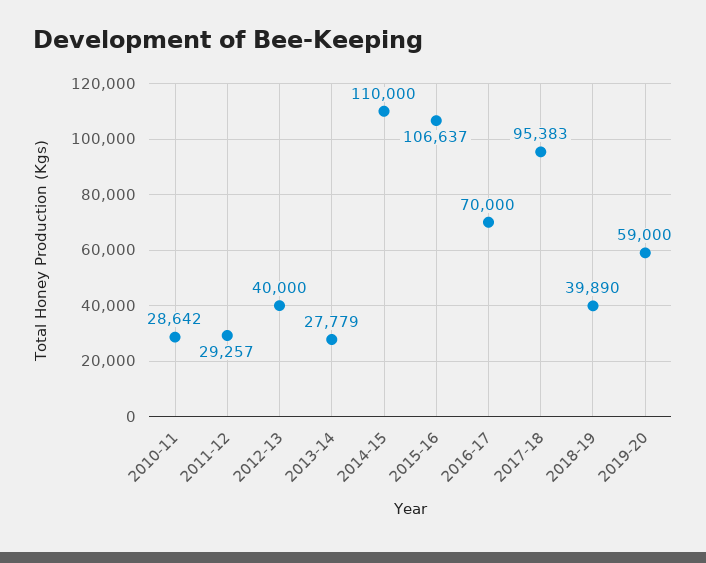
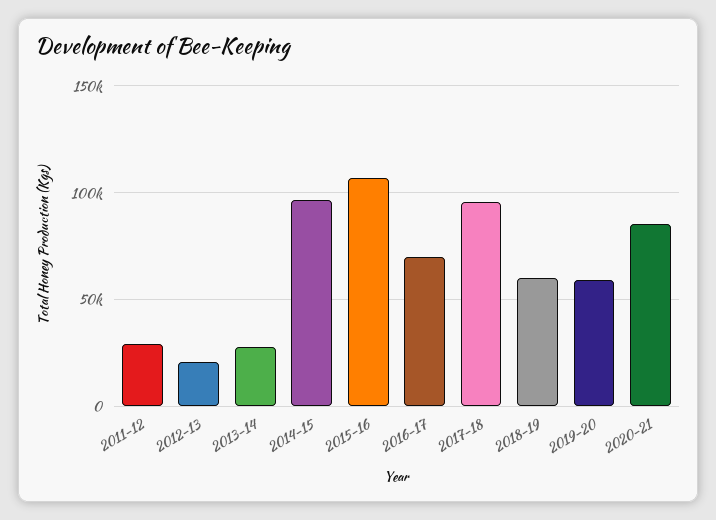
2010-11: 28642 -> none
2012-13: 40000 -> 20000
2014-15: 110000 -> 95000
2018-19: 39890 -> 60000
2020-21: none -> 85000

